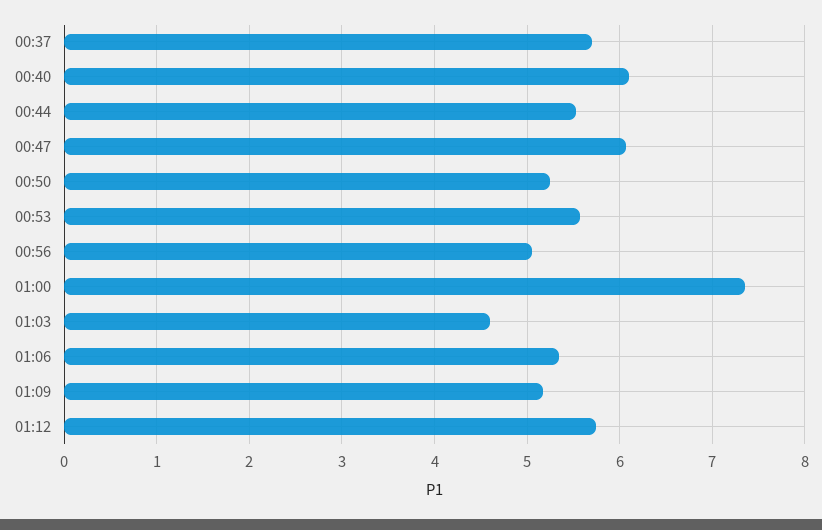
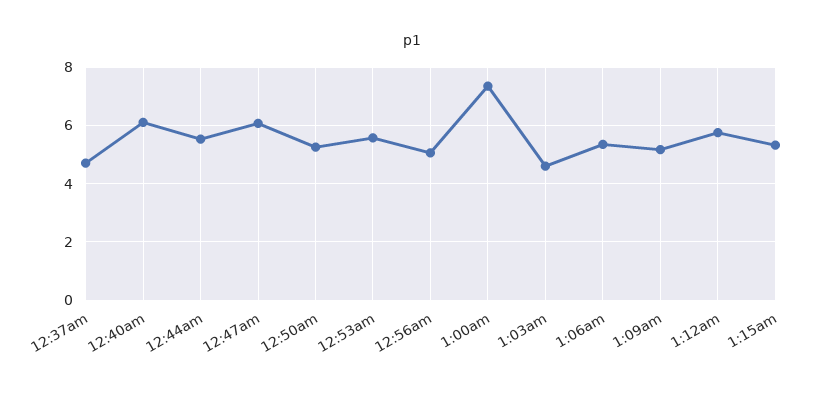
00:37: 5.7 -> 4.75
1:15am: none -> 5.25

